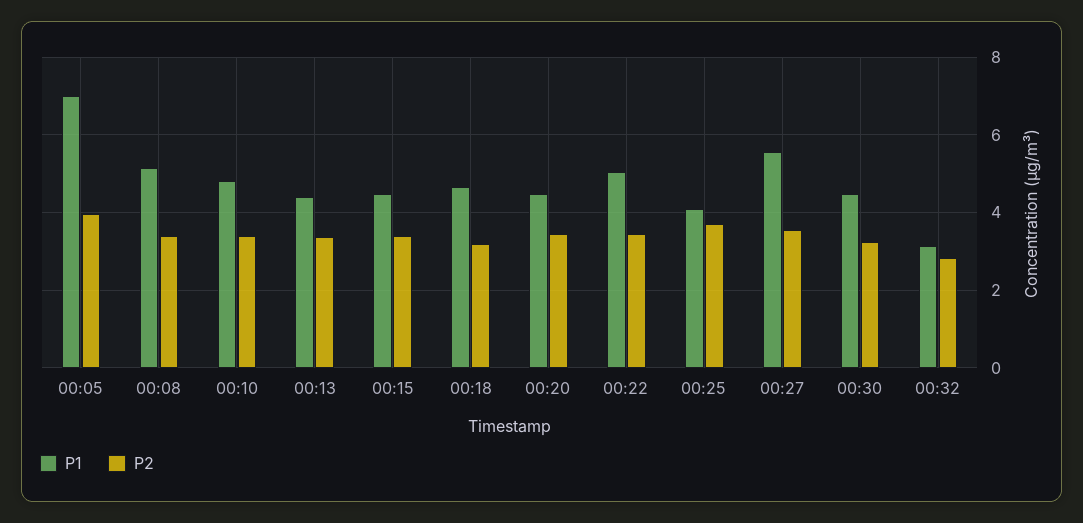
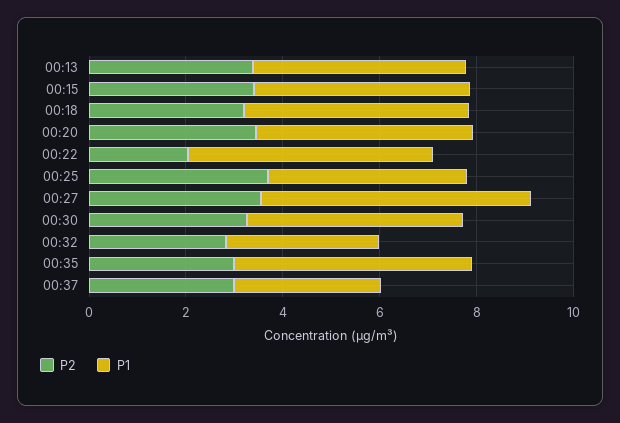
P1, 00:05: 7 -> none
P2, 00:05: 4 -> none
P1, 00:08: 5.2 -> none
P2, 00:08: 3.4 -> none
P1, 00:10: 4.8 -> none
P2, 00:10: 3.4 -> none
P2, 00:22: 3.4 -> 2
P2, 00:35: none -> 3
P1, 00:35: none -> 5
P2, 00:37: none -> 3
P1, 00:37: none -> 3

